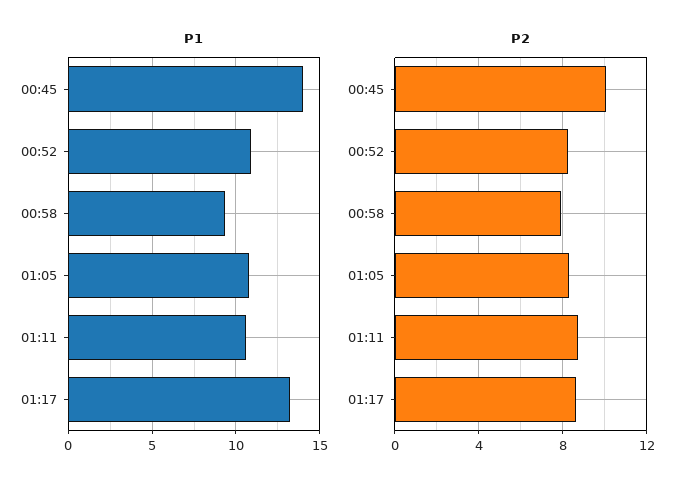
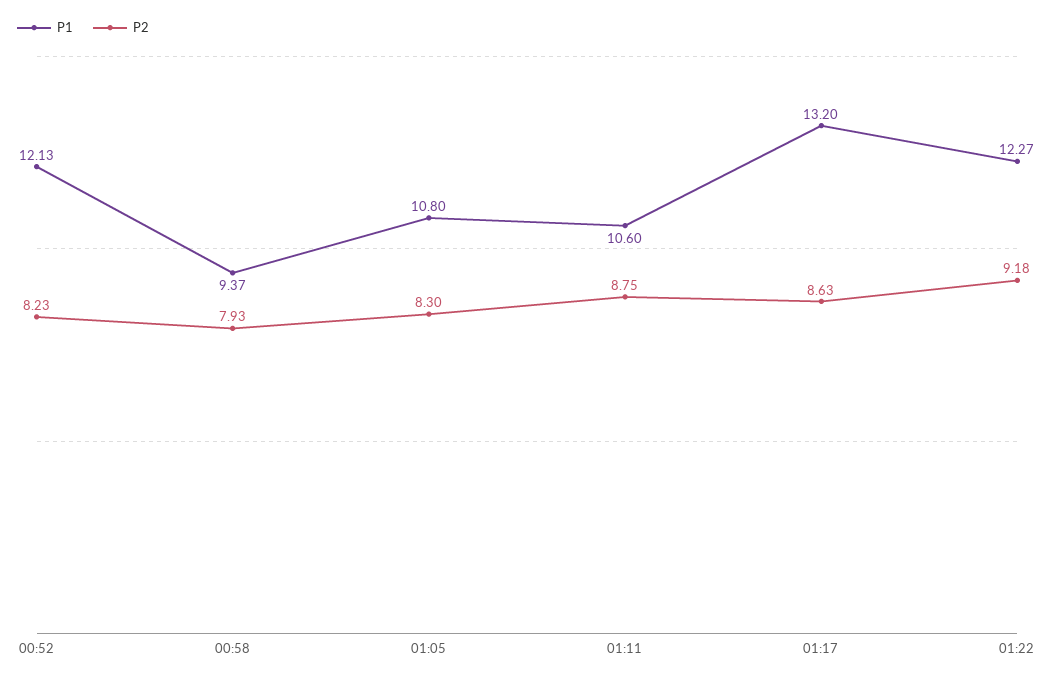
P1, 00:45: 14 -> none
P1, 00:52: 11 -> 12.13
P2, 00:45: 10 -> none
P1, 01:22: none -> 12.27
P2, 01:22: none -> 9.18

